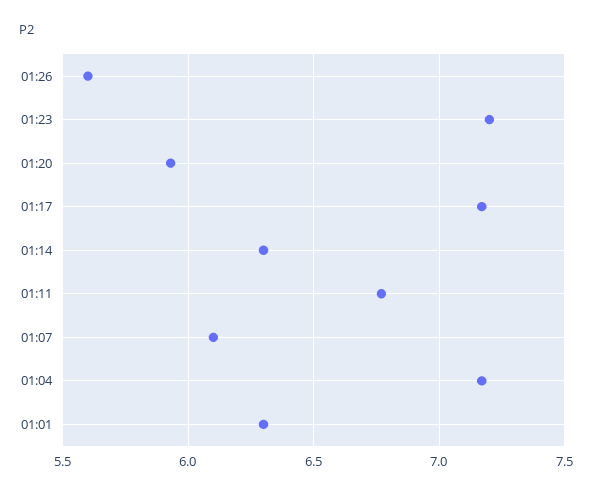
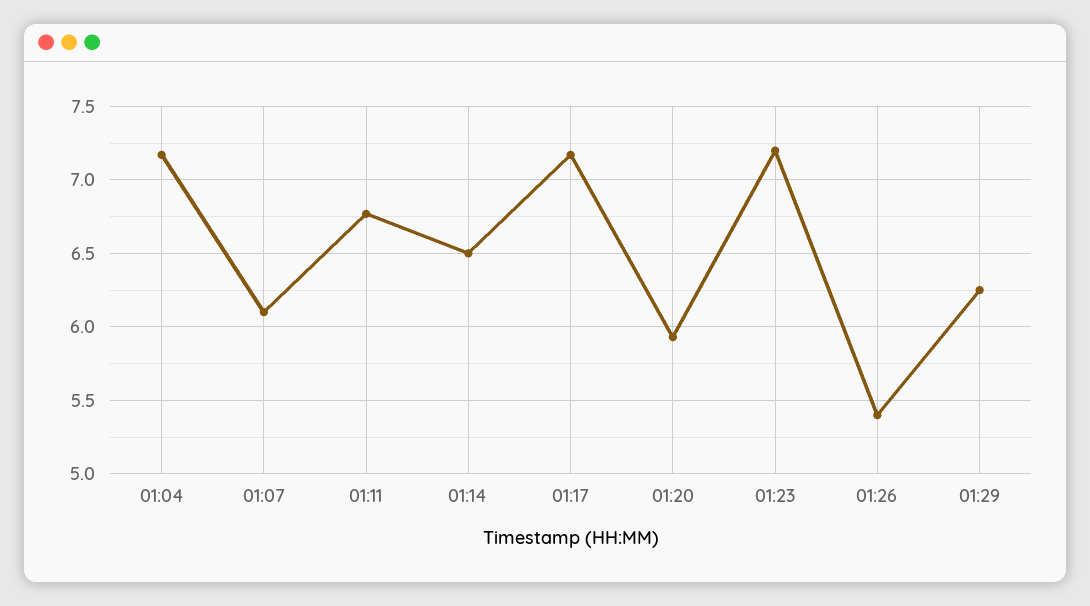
01:26: 5.6 -> 5.4
01:14: 6.3 -> 6.5
01:01: 6.3 -> none
01:29: none -> 6.25

